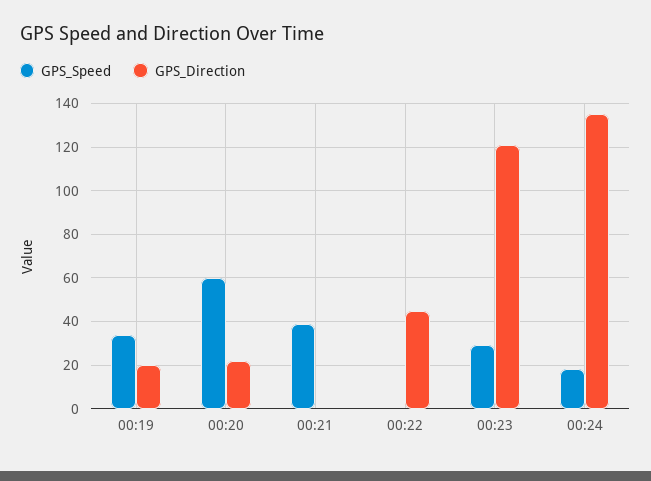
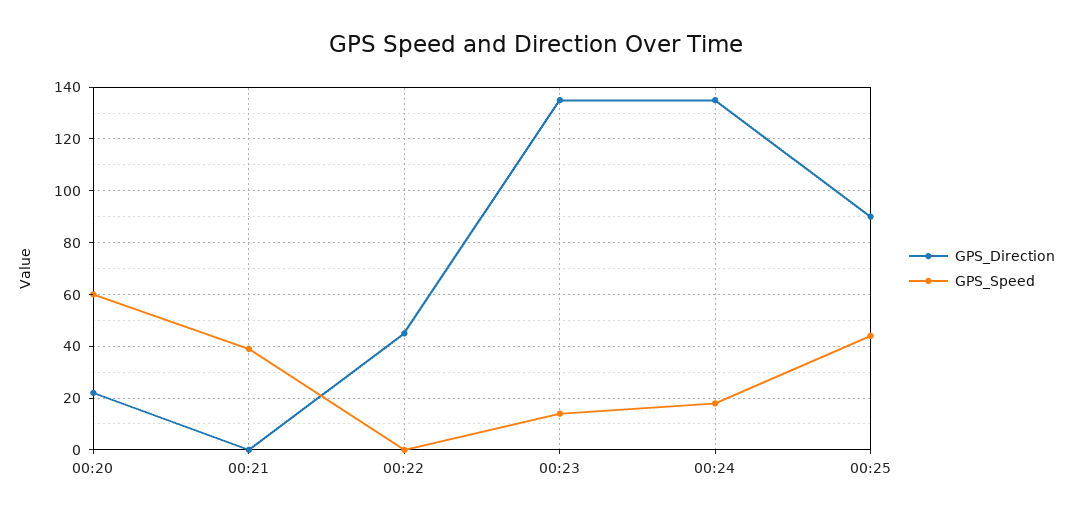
GPS_Speed, 00:19: 35 -> none
GPS_Direction, 00:19: 20 -> none
GPS_Speed, 00:23: 30 -> 15
GPS_Direction, 00:23: 120 -> 135
GPS_Direction, 00:25: none -> 90
GPS_Speed, 00:25: none -> 45

